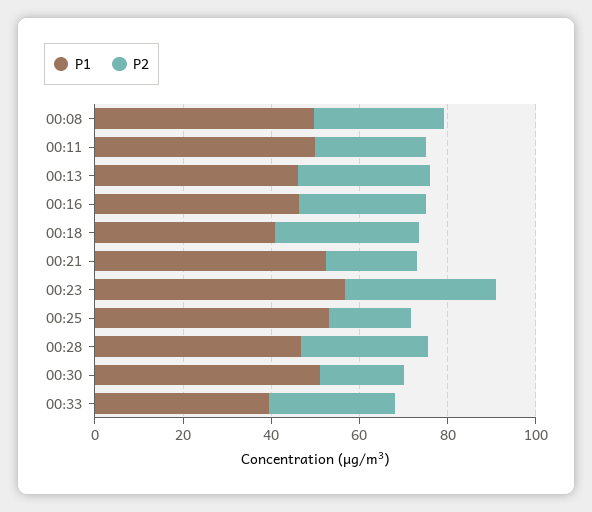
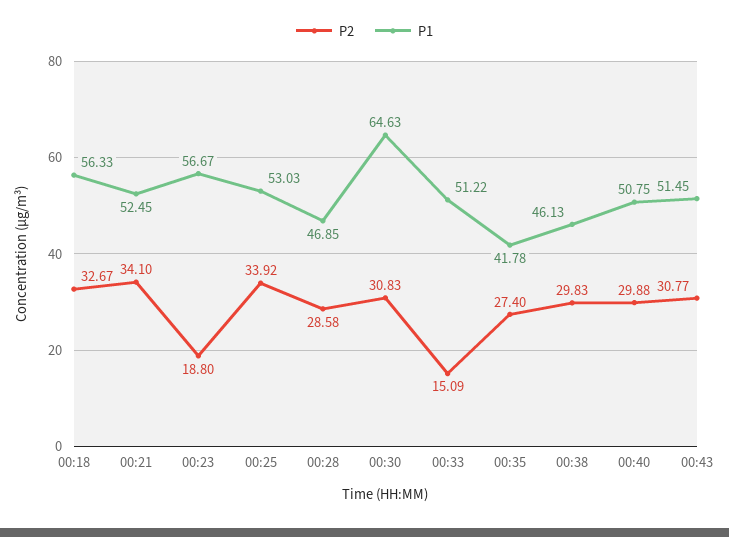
P1, 00:08: 50 -> none
P2, 00:08: 30 -> none
P1, 00:11: 50 -> none
P2, 00:11: 25 -> none
P1, 00:13: 45 -> none
P2, 00:13: 30 -> none
P1, 00:16: 45 -> none
P2, 00:16: 30 -> none
P1, 00:18: 40 -> 56.33
P2, 00:21: 20 -> 34.1
P2, 00:23: 35 -> 18.8
P2, 00:25: 20 -> 33.92
P1, 00:30: 50 -> 64.63
P2, 00:30: 20 -> 30.83
P1, 00:33: 40 -> 51.22
P2, 00:33: 30 -> 15.09
P2, 00:35: none -> 27.4
P1, 00:35: none -> 41.78
P2, 00:38: none -> 29.83
P1, 00:38: none -> 46.13
P2, 00:40: none -> 29.88
P1, 00:40: none -> 50.75
P2, 00:43: none -> 30.77
P1, 00:43: none -> 51.45

